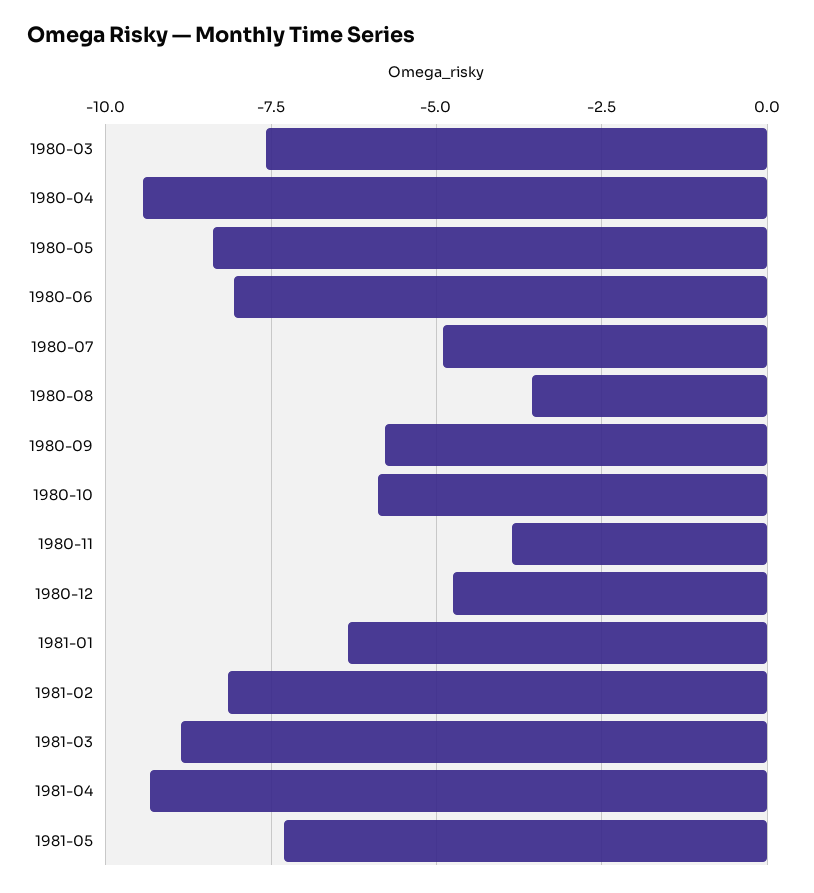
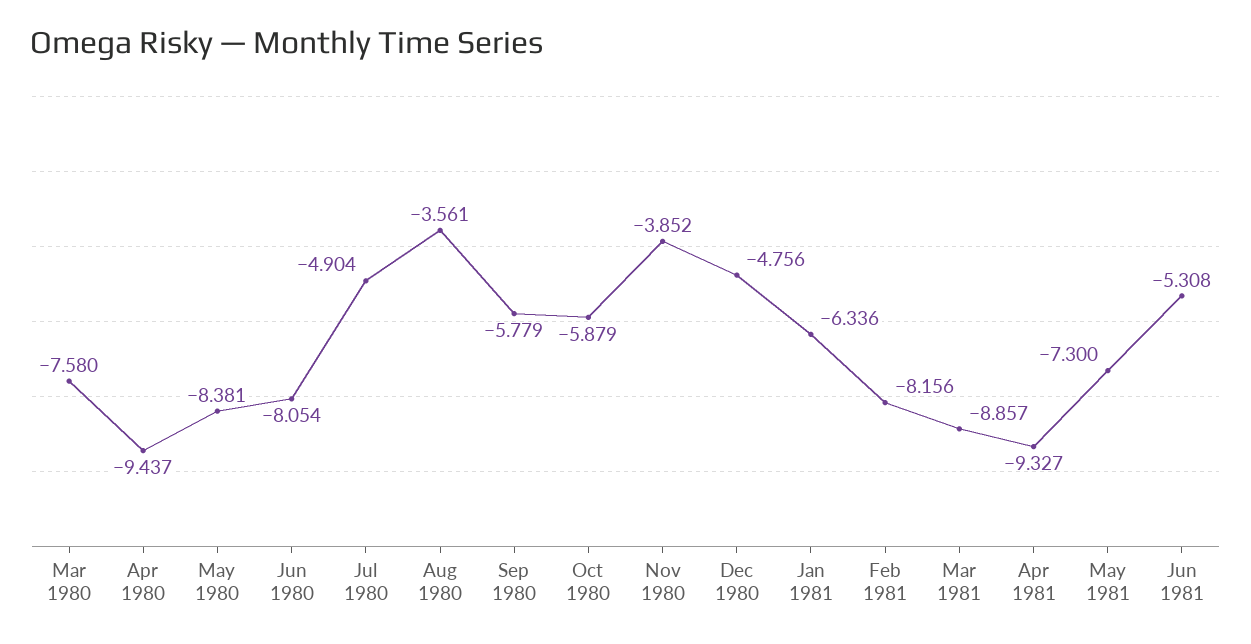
Jun 1981: none -> -5.308

